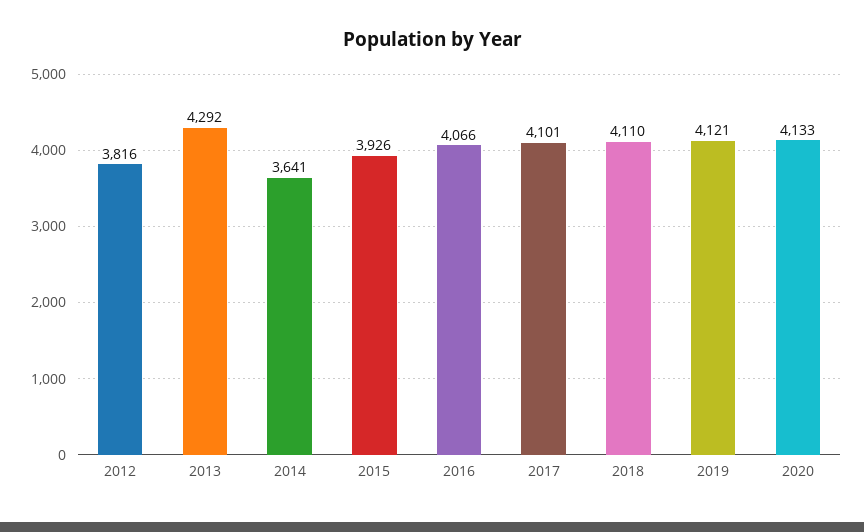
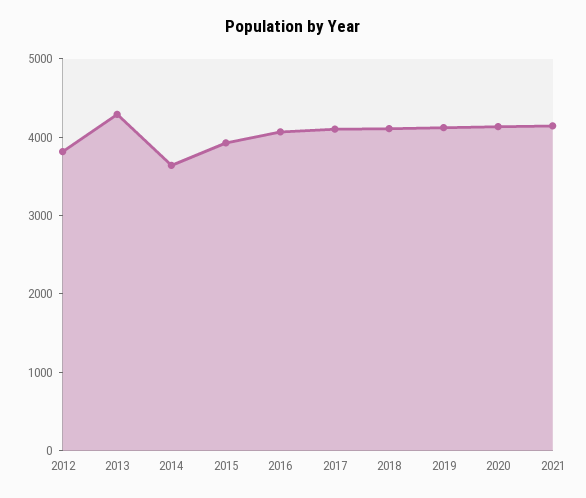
2021: none -> 4200

